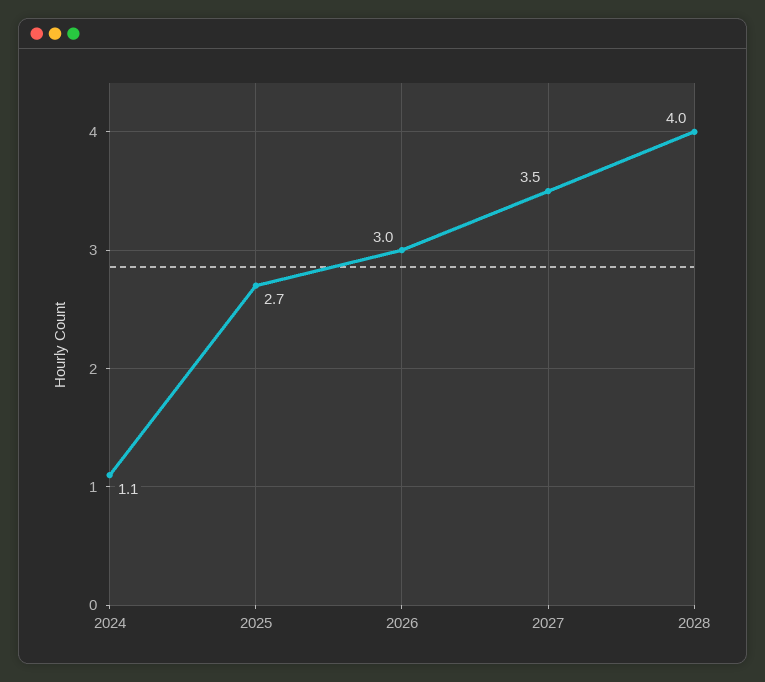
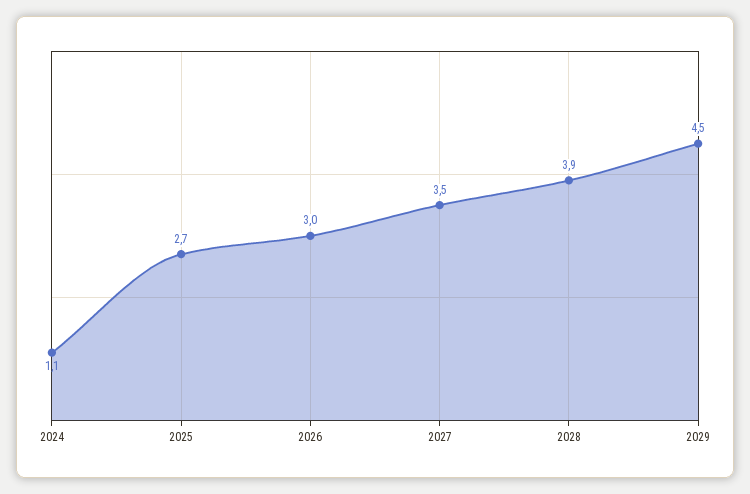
2028: 4 -> 3.9
2029: none -> 4.5

